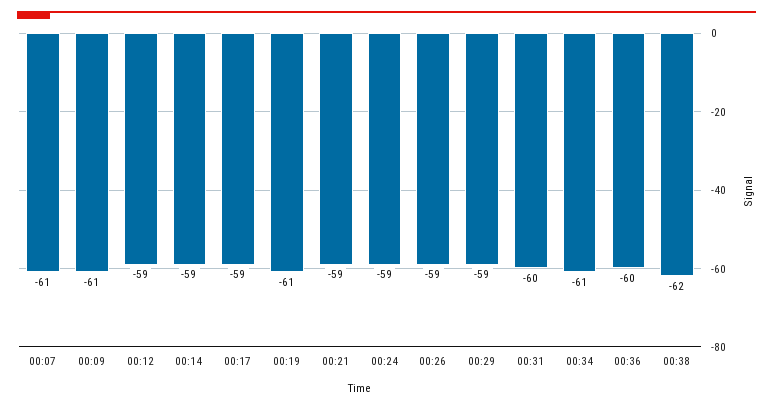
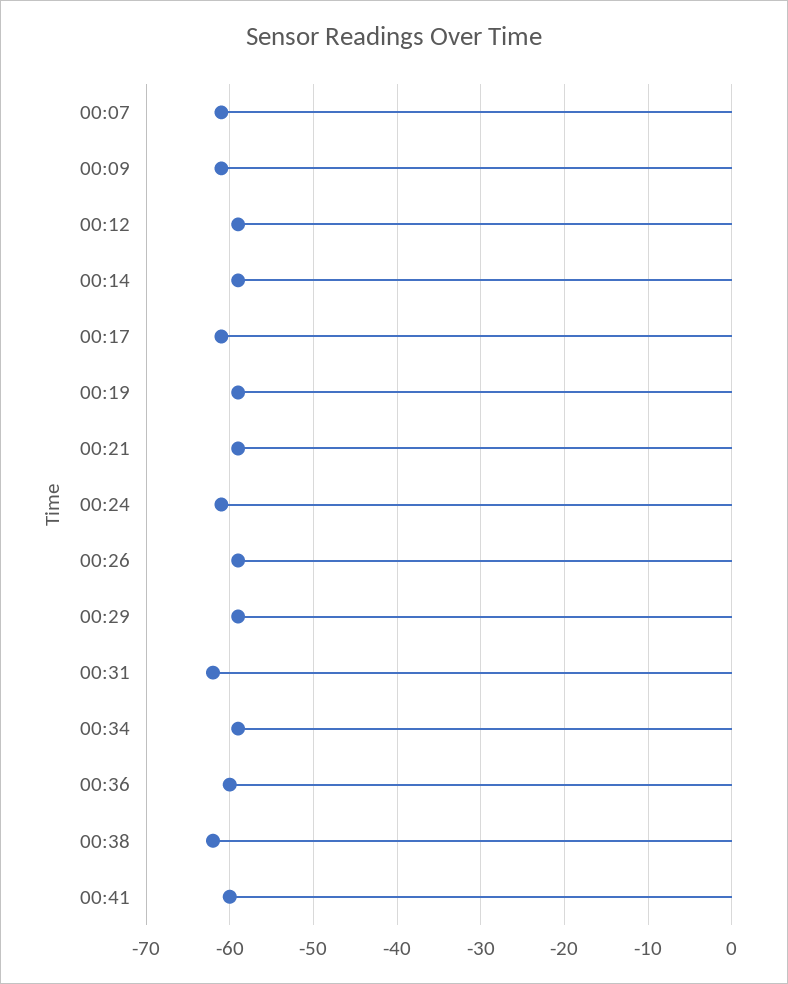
00:17: -59 -> -61
00:19: -61 -> -59
00:24: -59 -> -61
00:31: -60 -> -62
00:34: -61 -> -59
00:41: none -> -60

